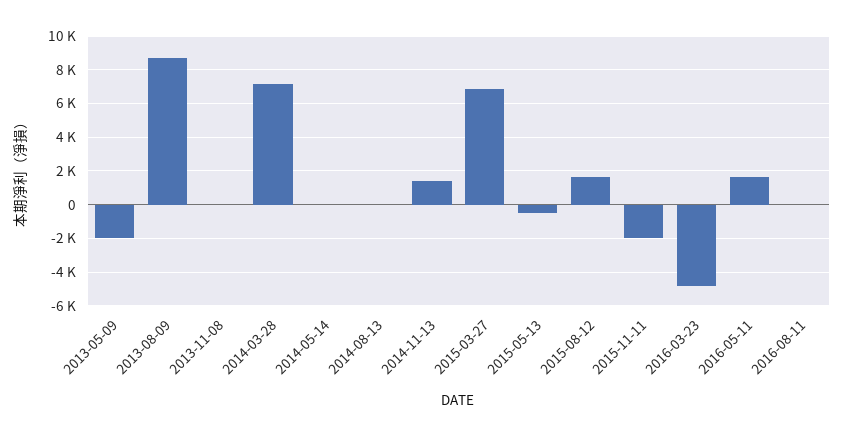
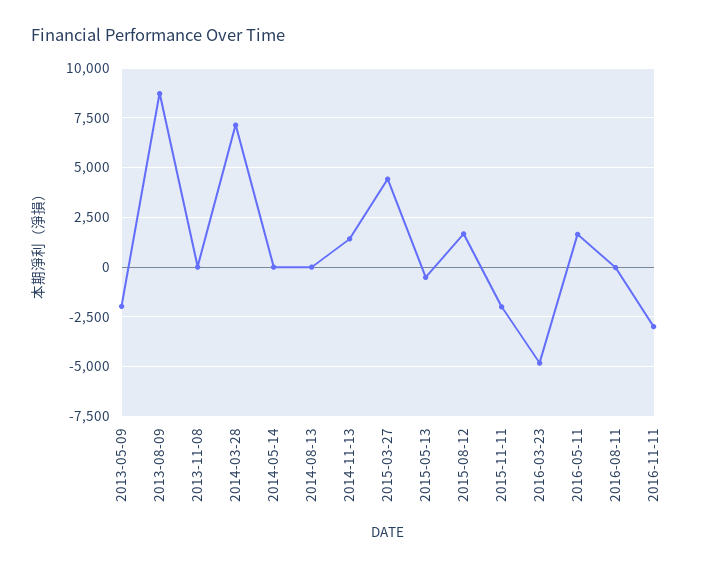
2015-03-27: 7000 -> 4500
2016-11-11: none -> -3000

